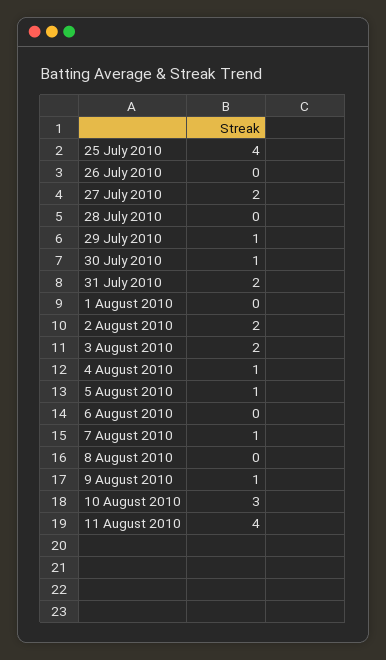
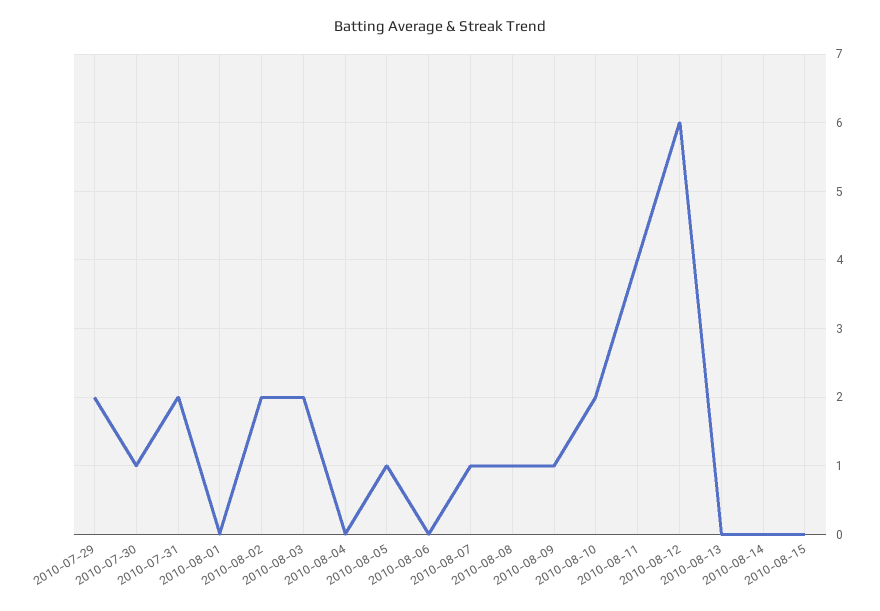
25 July 2010: 4 -> none
26 July 2010: 0 -> none
27 July 2010: 2 -> none
28 July 2010: 0 -> none
29 July 2010: 1 -> 2
4 August 2010: 1 -> 0
8 August 2010: 0 -> 1
10 August 2010: 3 -> 2
2010-08-12: none -> 6
2010-08-13: none -> 0
2010-08-14: none -> 0
2010-08-15: none -> 0

